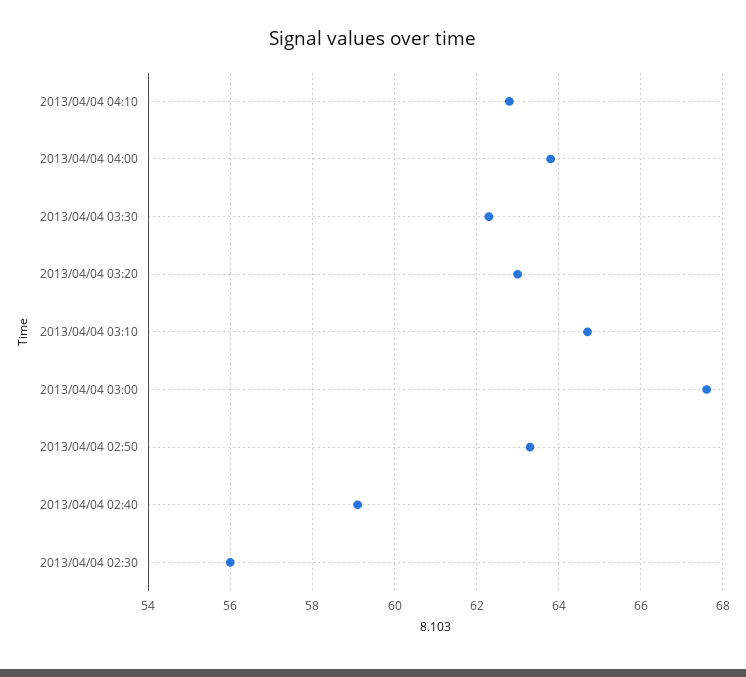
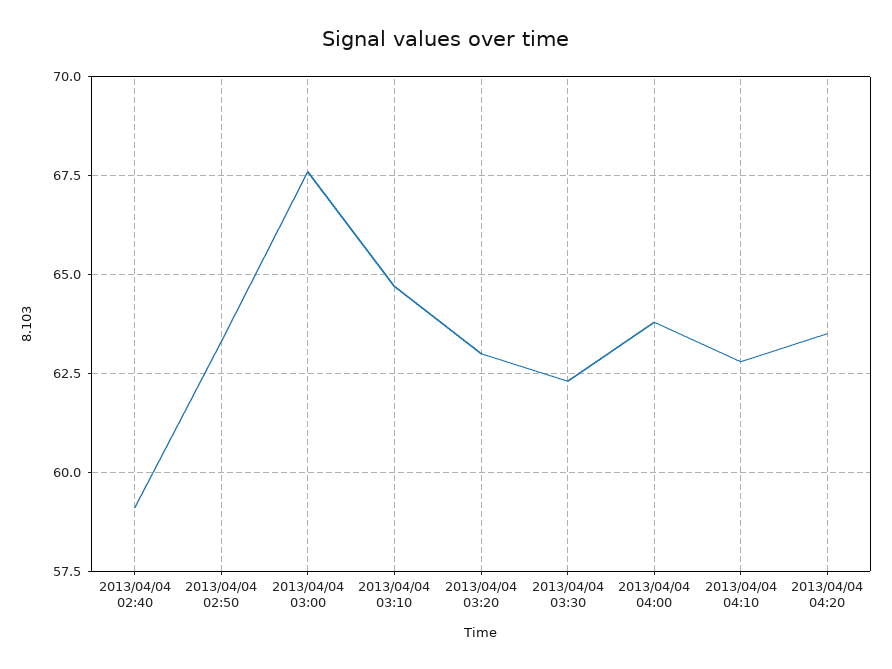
2013/04/04 02:30: 56 -> none
2013/04/04 04:20: none -> 63.5

